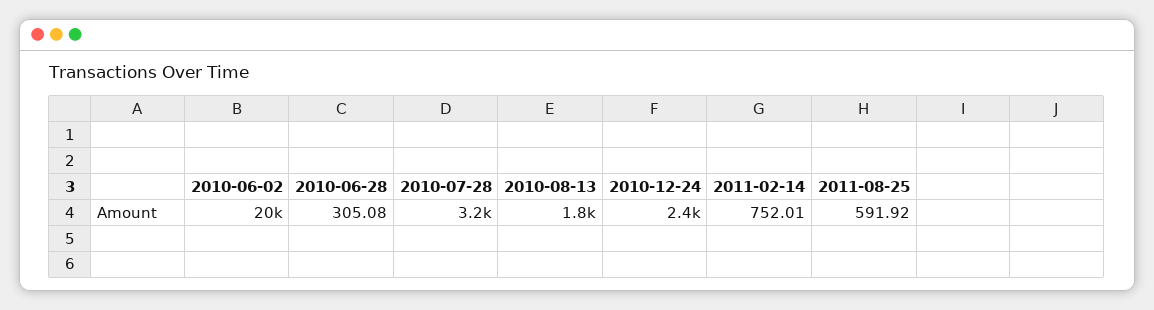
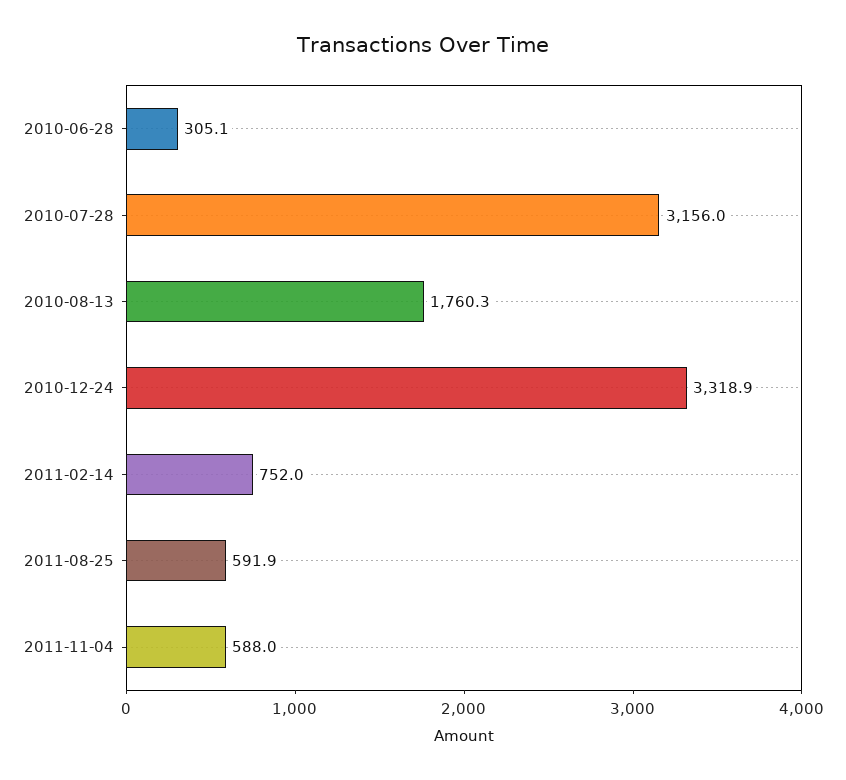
2010-06-02: 20000 -> none
2010-12-24: 2400 -> 3318.9
2011-11-04: none -> 588

